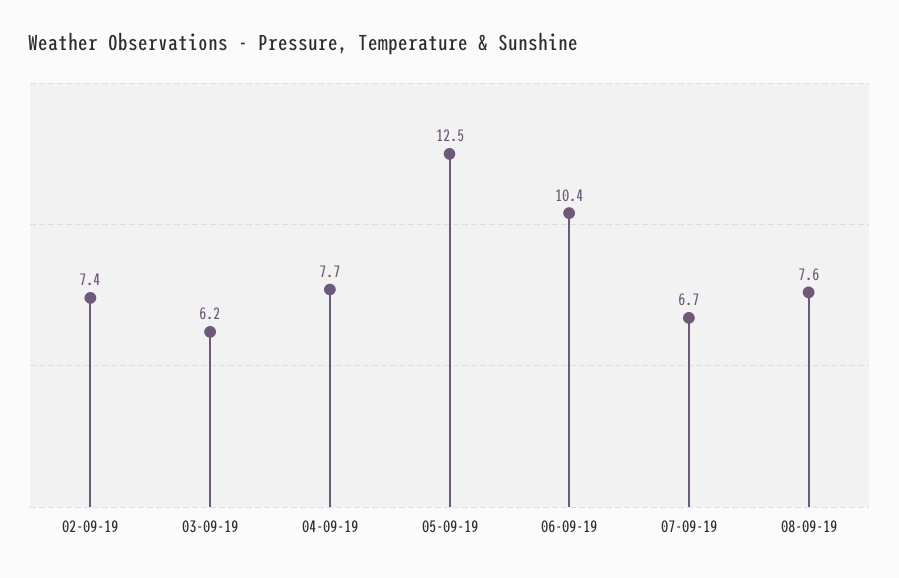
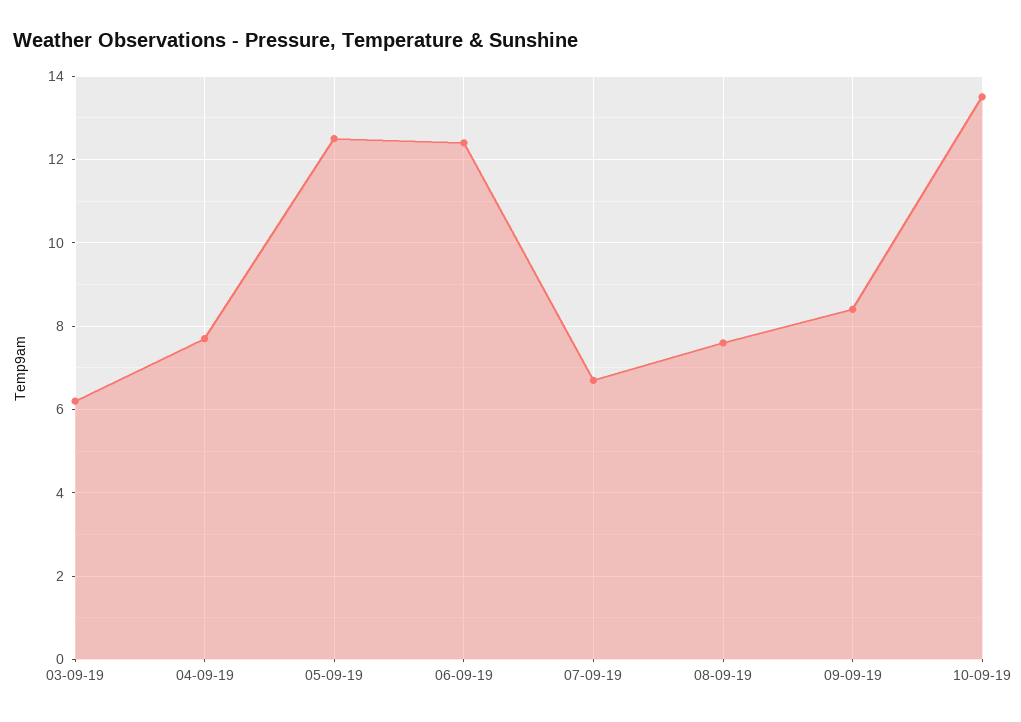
02-09-19: 7.4 -> none
06-09-19: 10.4 -> 12.5
09-09-19: none -> 8.5
10-09-19: none -> 13.5

